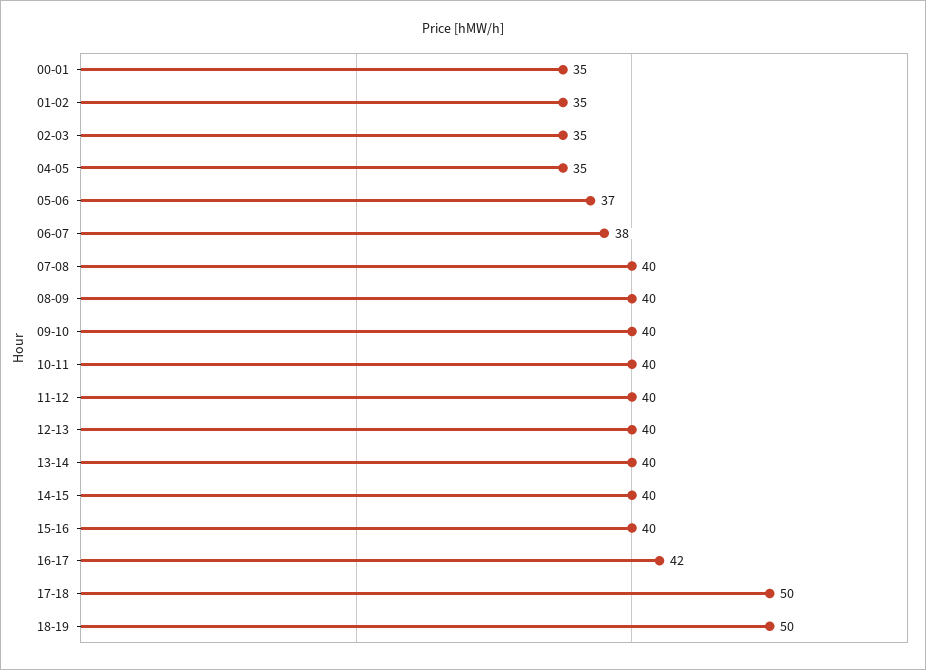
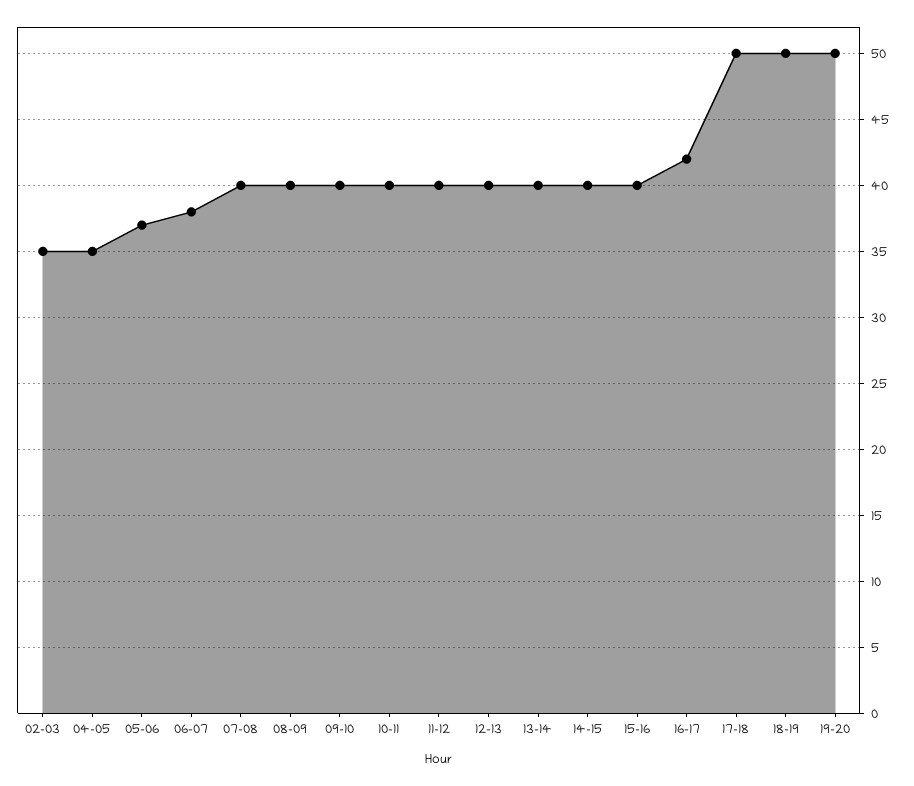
00-01: 35 -> none
01-02: 35 -> none
19-20: none -> 50

